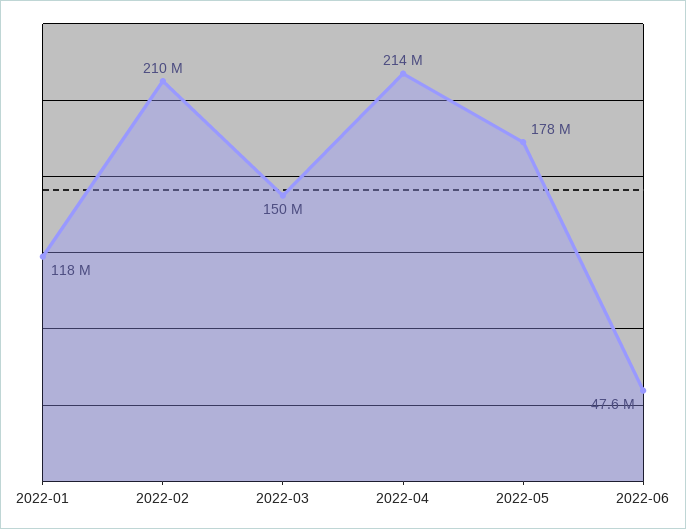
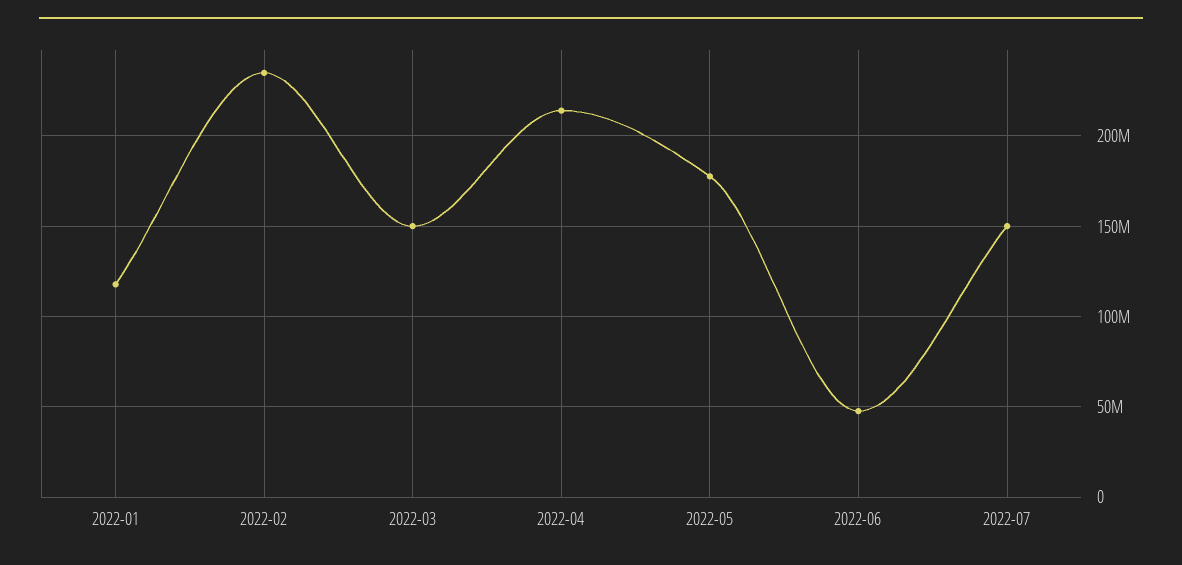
2022-02: 210000000 -> 235000000
2022-07: none -> 150000000

